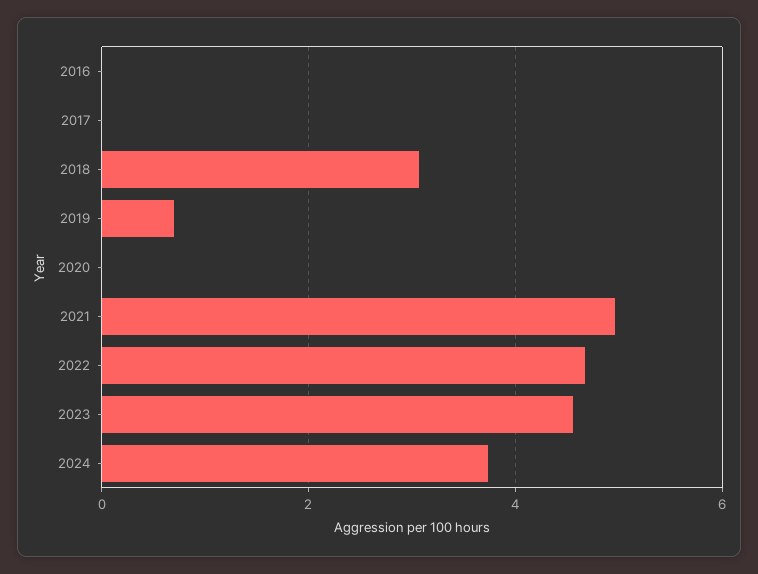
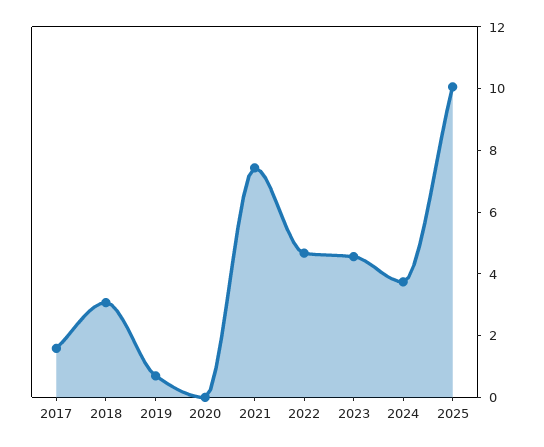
2016: 0 -> none
2017: 0 -> 1.5
2021: 5 -> 7.5
2025: none -> 10

